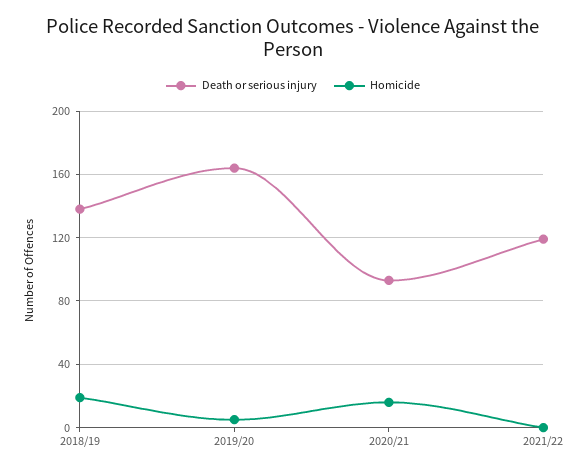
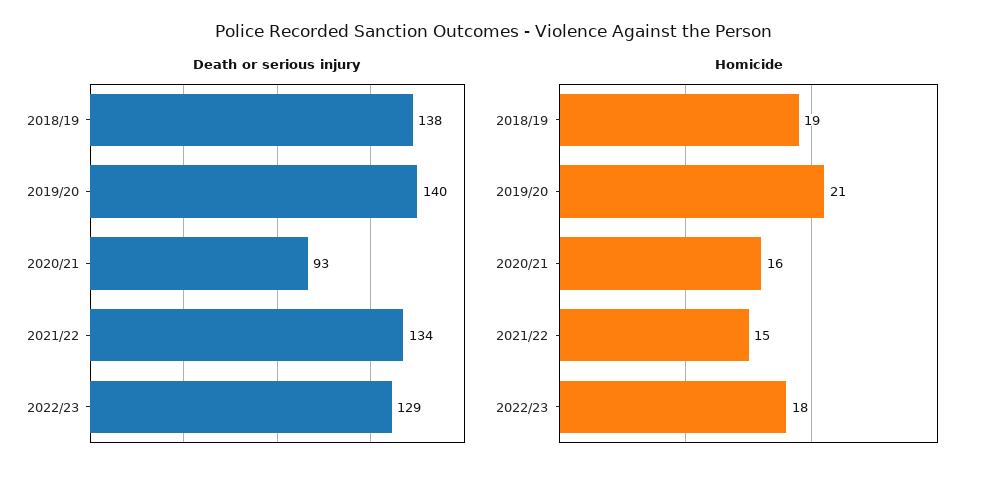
Death or serious injury, 2019/20: 165 -> 140
Homicide, 2019/20: 5 -> 21
Death or serious injury, 2021/22: 120 -> 134
Homicide, 2021/22: 0 -> 15
Death or serious injury, 2022/23: none -> 129
Homicide, 2022/23: none -> 18

